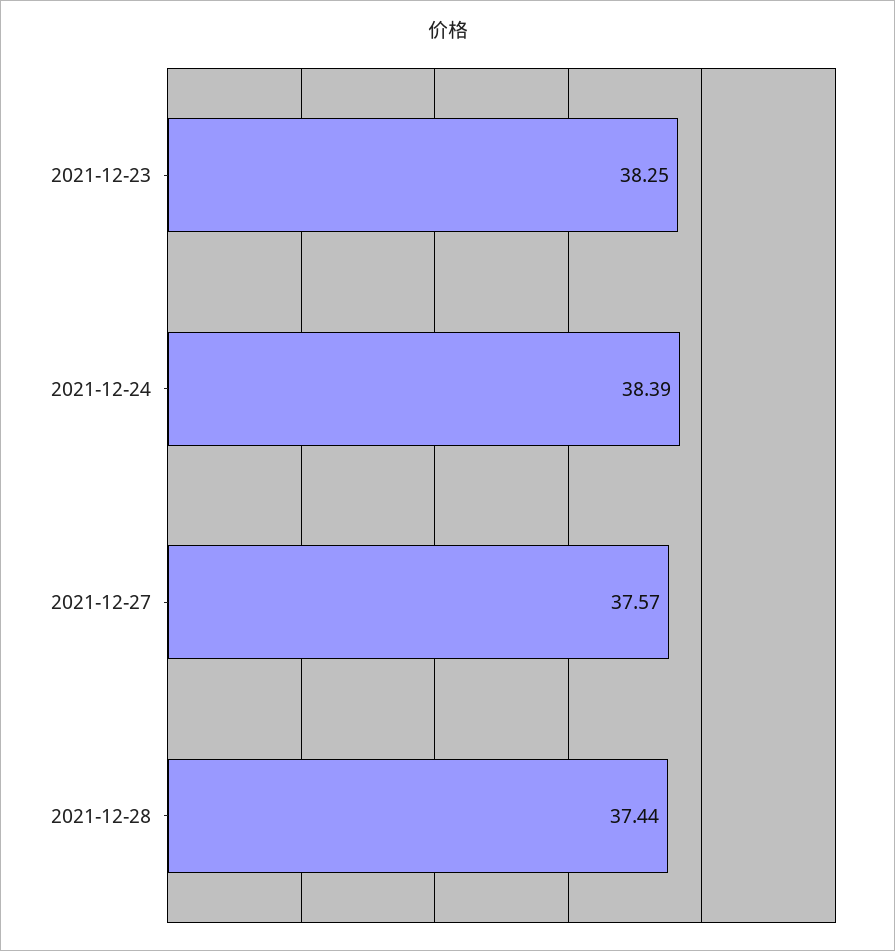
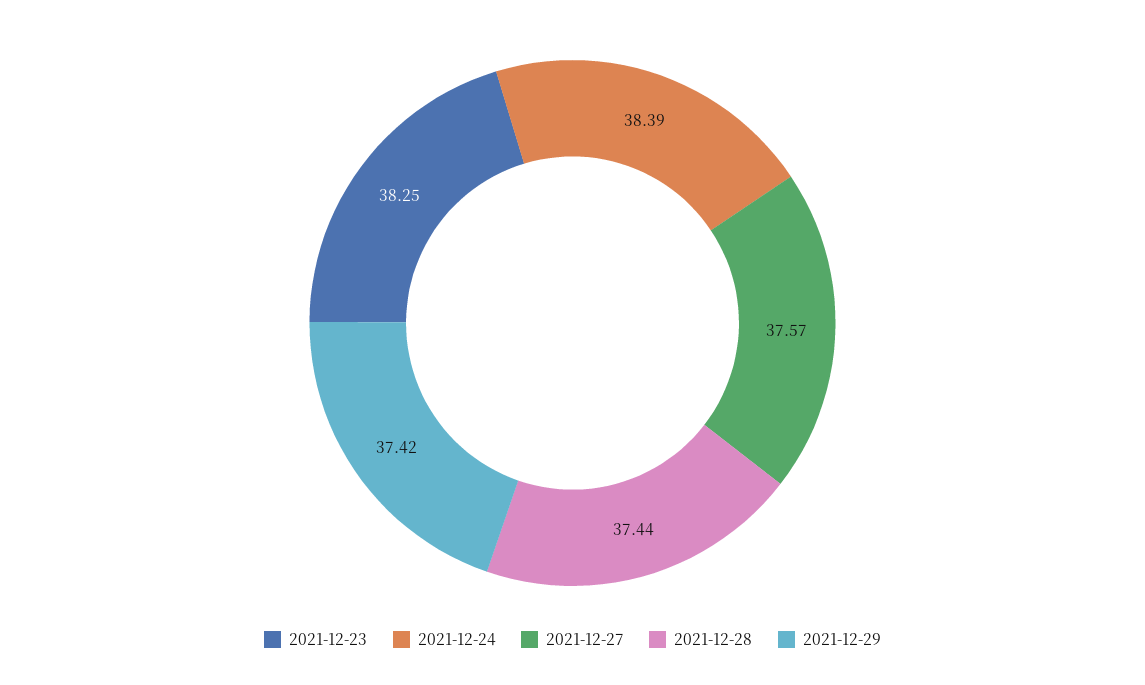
2021-12-29: none -> 37.42

